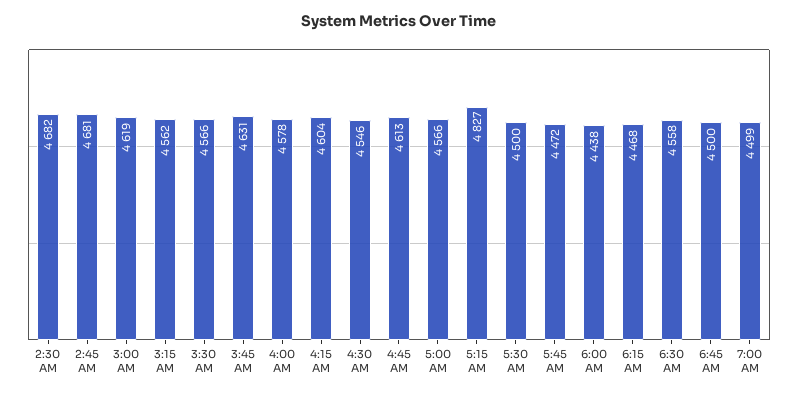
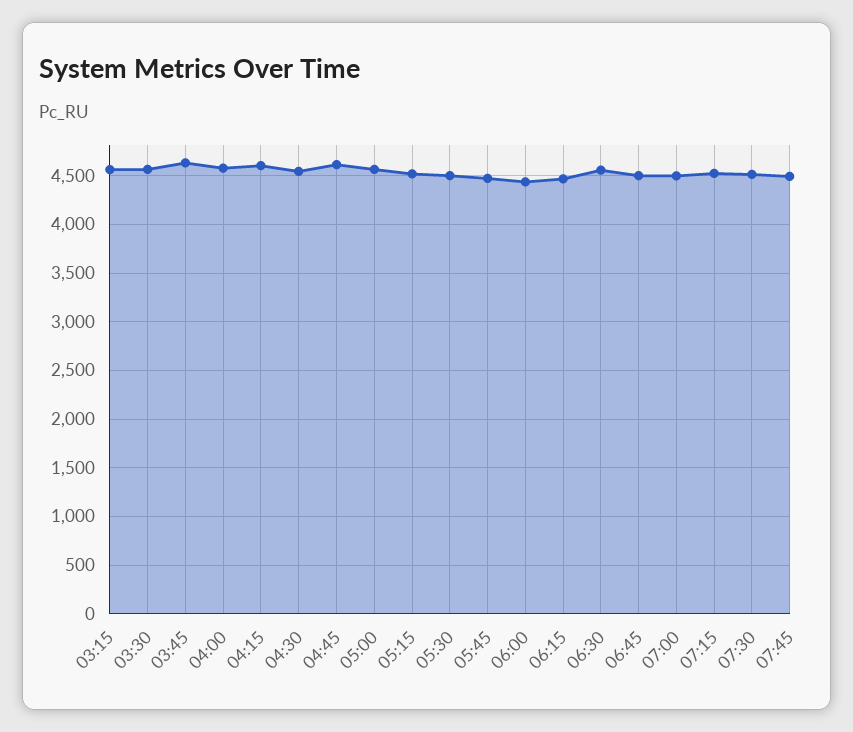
2:30 AM: 4682 -> none
2:45 AM: 4681 -> none
3:00 AM: 4619 -> none
5:15 AM: 4827 -> 4500
07:15: none -> 4500
07:30: none -> 4500
07:45: none -> 4500

